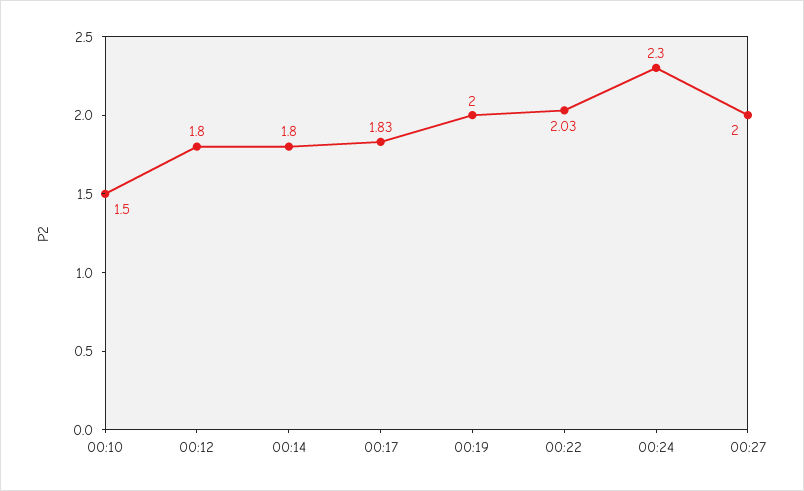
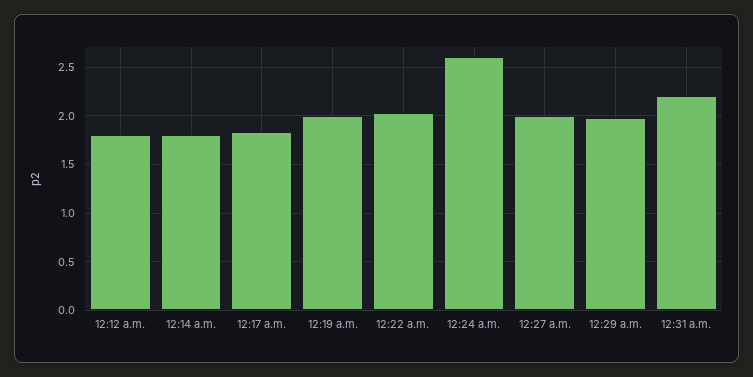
00:10: 1.5 -> none
00:24: 2.3 -> 2.6
12:29 a.m.: none -> 2
12:31 a.m.: none -> 2.2

